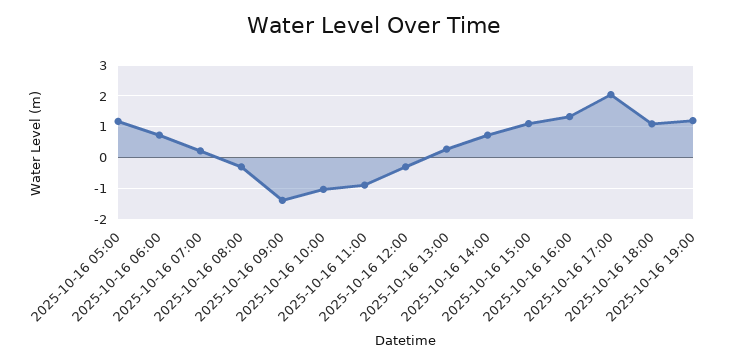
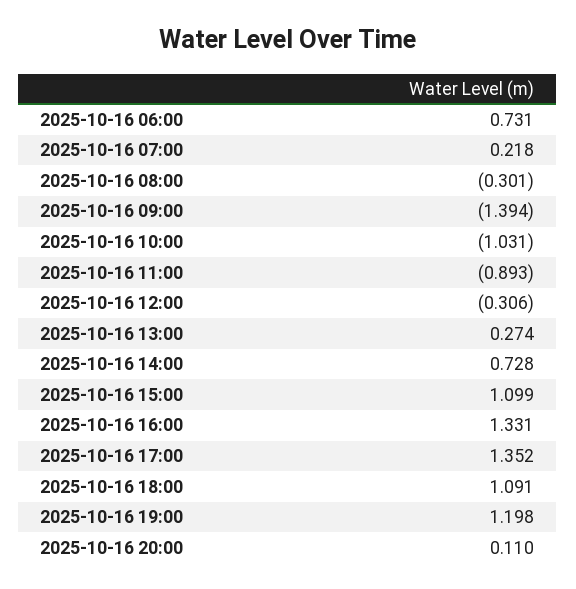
2025-10-16 05:00: 1.2 -> none
2025-10-16 17:00: 2 -> 1.352
2025-10-16 20:00: none -> 0.11

